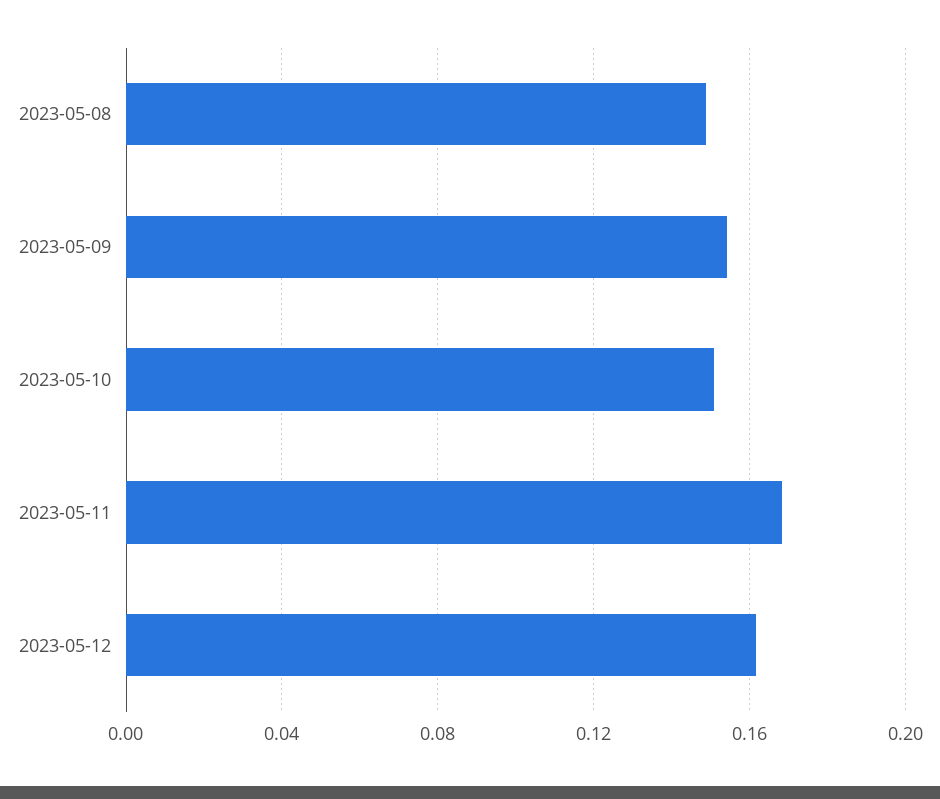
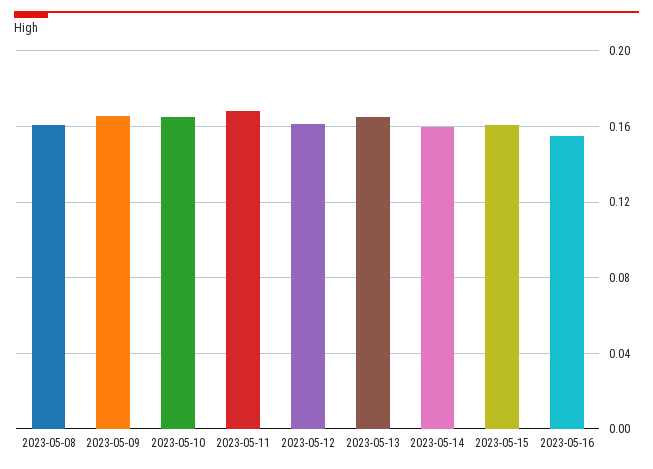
2023-05-08: 0.15 -> 0.16
2023-05-09: 0.155 -> 0.165
2023-05-10: 0.15 -> 0.165
2023-05-13: none -> 0.165
2023-05-14: none -> 0.16
2023-05-15: none -> 0.16
2023-05-16: none -> 0.155

